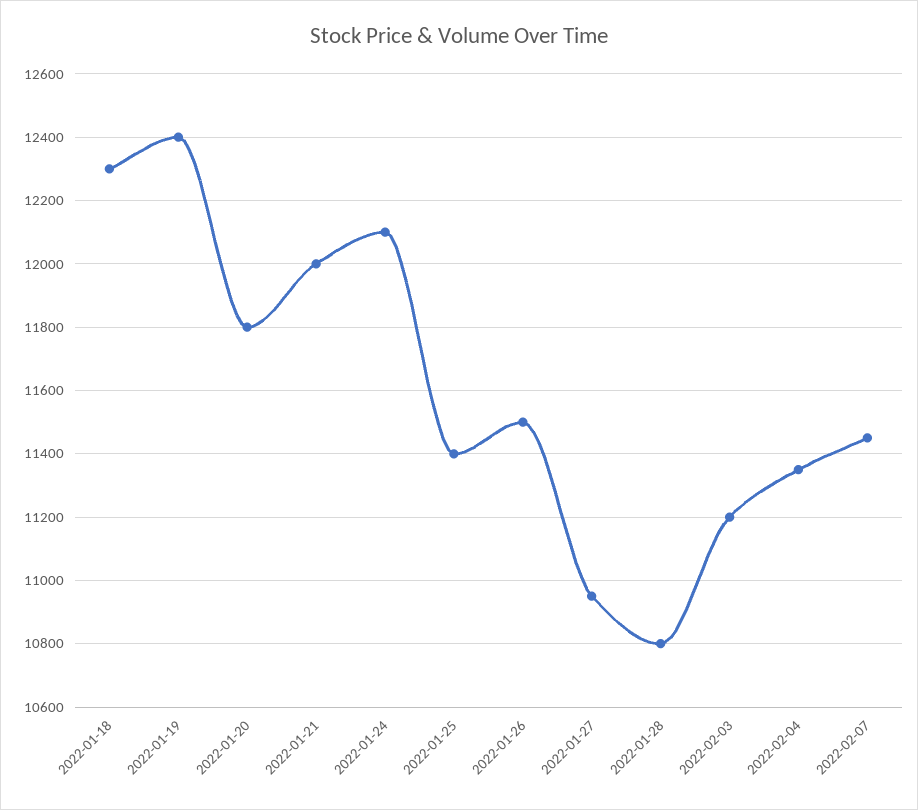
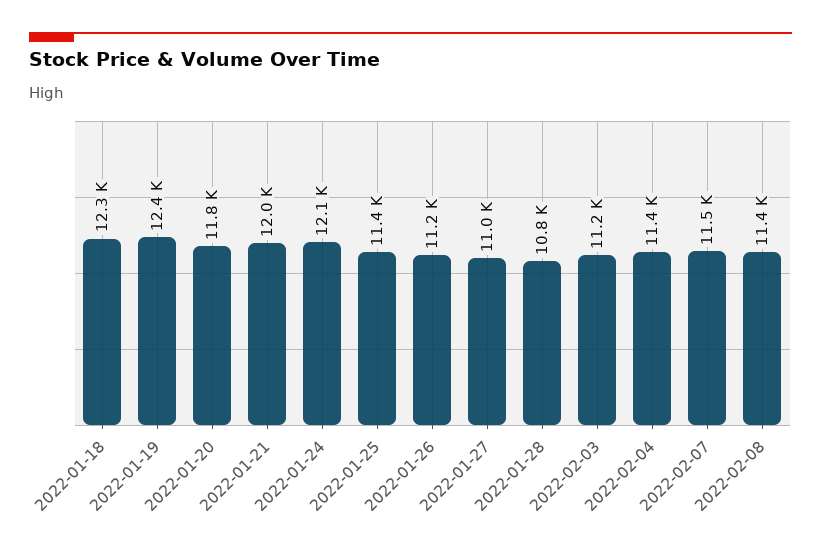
2022-01-26: 11500 -> 11200
2022-02-08: none -> 11400

